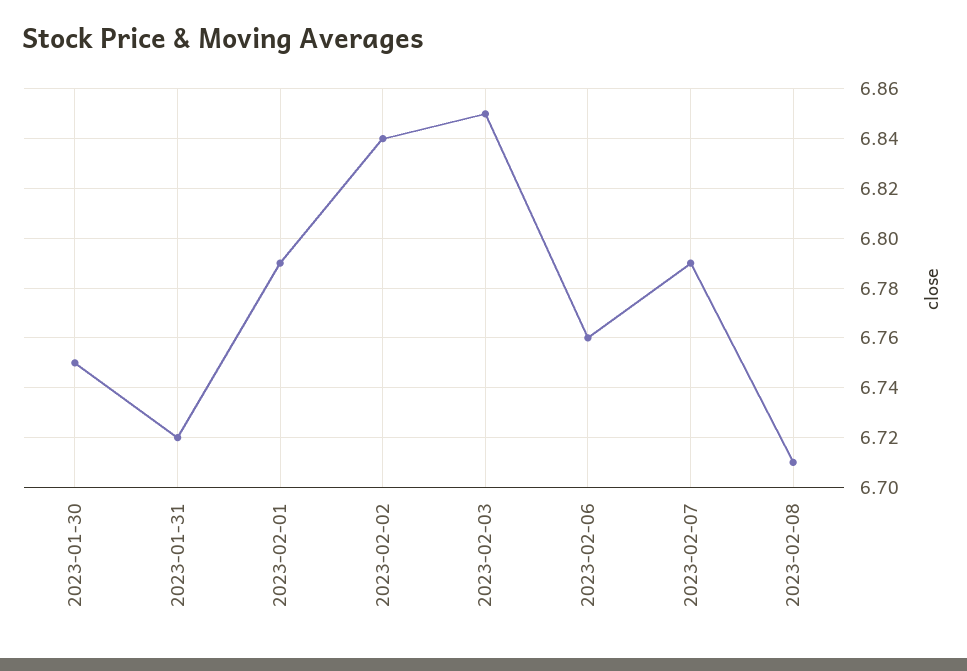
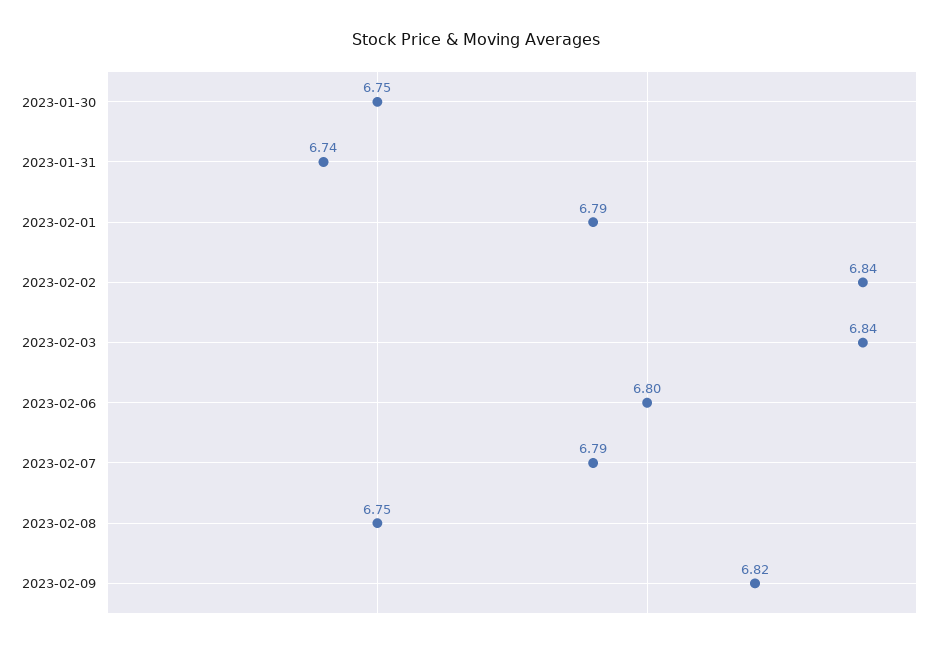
2023-01-31: 6.72 -> 6.74
2023-02-03: 6.85 -> 6.84
2023-02-06: 6.76 -> 6.8
2023-02-08: 6.71 -> 6.75
2023-02-09: none -> 6.82

